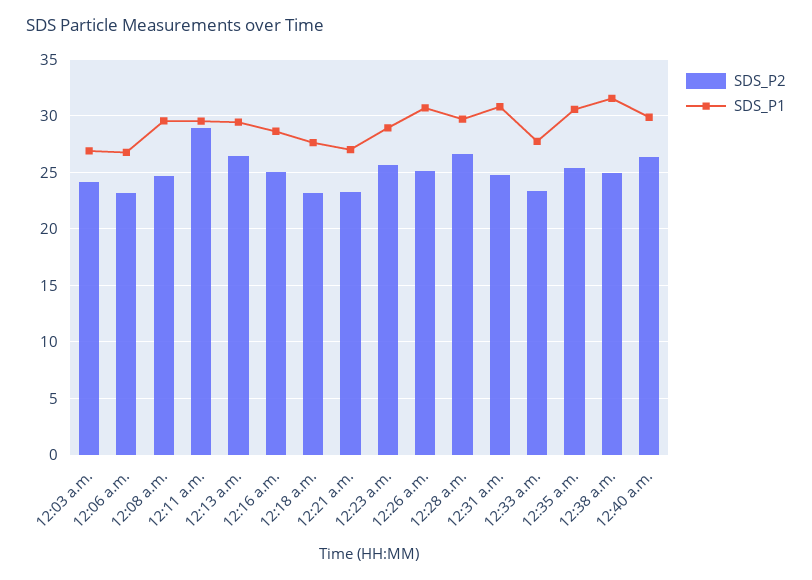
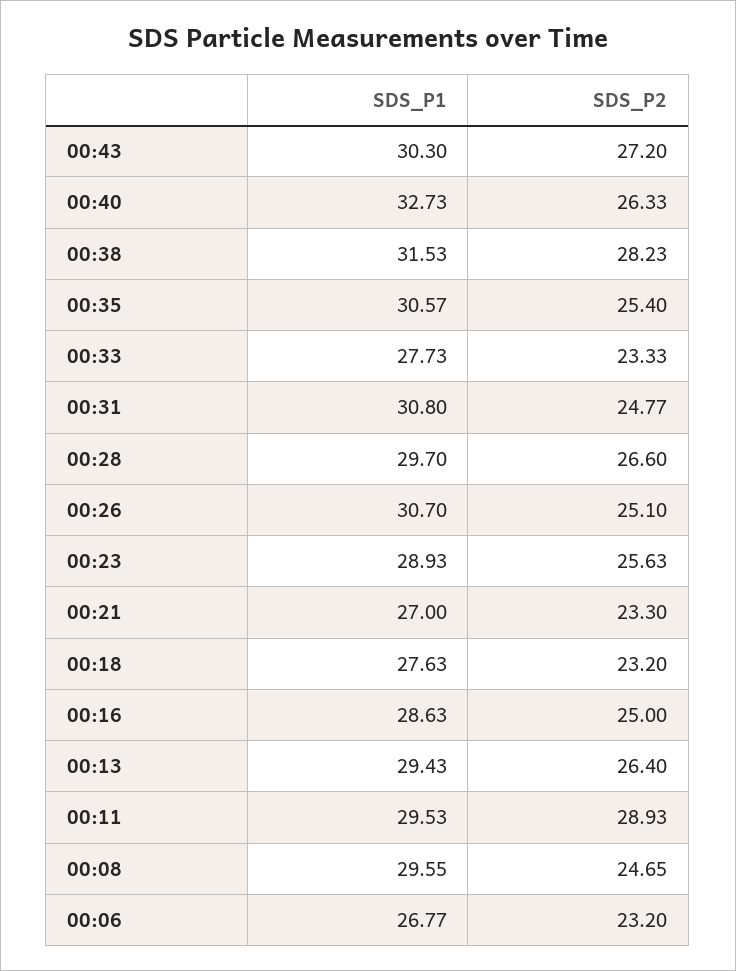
SDS_P2, 12:03 a.m.: 24 -> none
SDS_P1, 12:03 a.m.: 27 -> none
SDS_P2, 12:38 a.m.: 25 -> 28.23
SDS_P1, 12:40 a.m.: 30 -> 32.73
SDS_P1, 00:43: none -> 30.3
SDS_P2, 00:43: none -> 27.2

